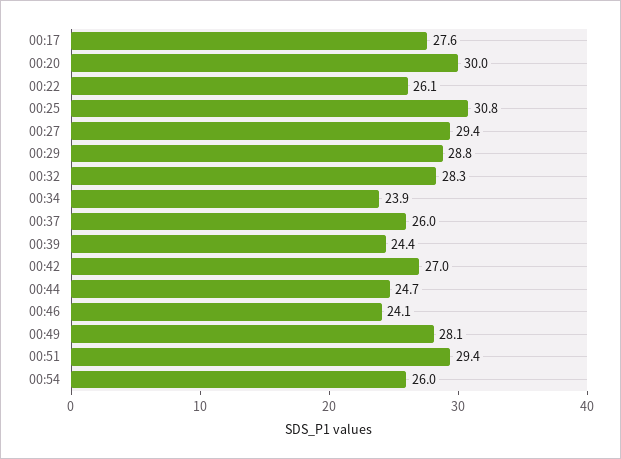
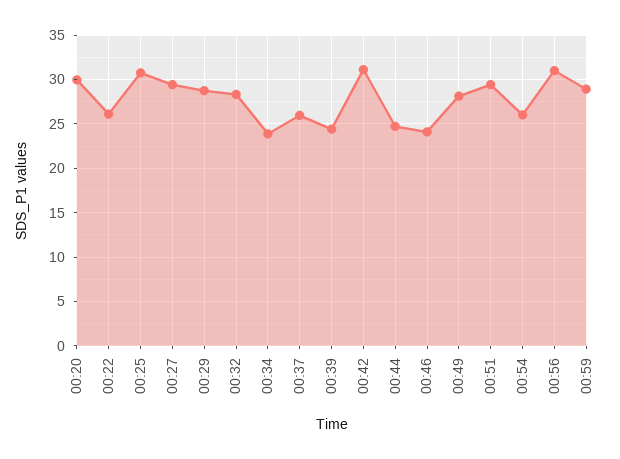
00:17: 27.6 -> none
00:42: 27 -> 31
00:56: none -> 31
00:59: none -> 29

